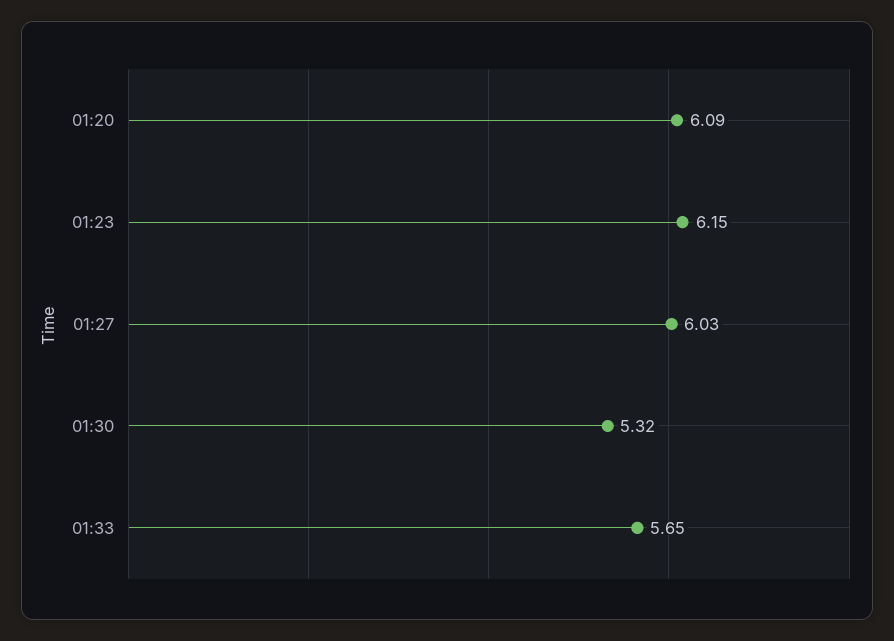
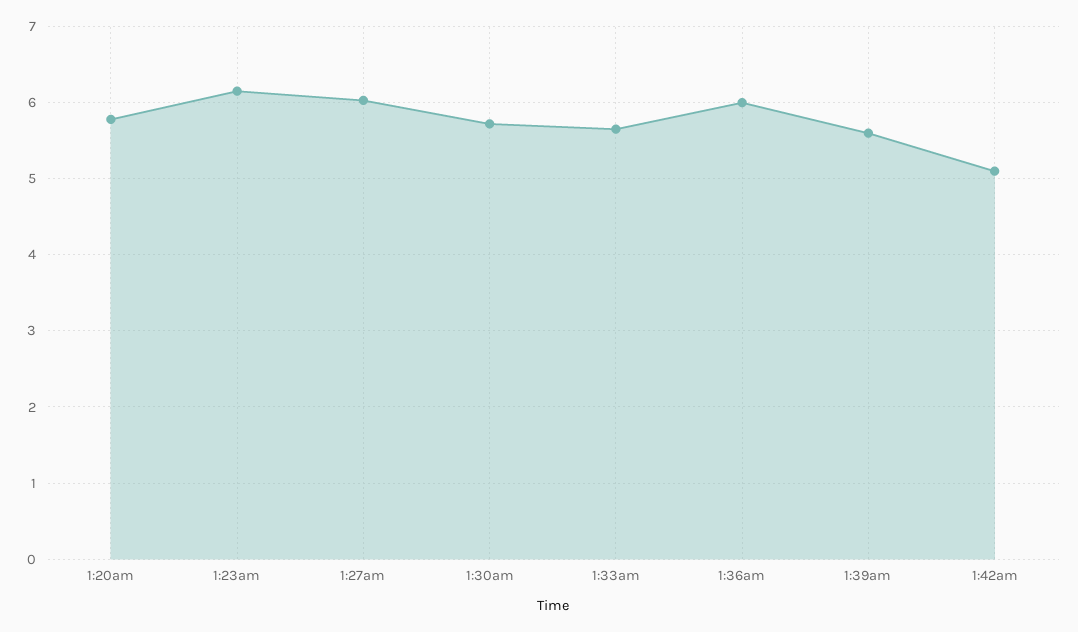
01:20: 6.09 -> 5.8
01:30: 5.32 -> 5.7
1:36am: none -> 6
1:39am: none -> 5.6
1:42am: none -> 5.1

